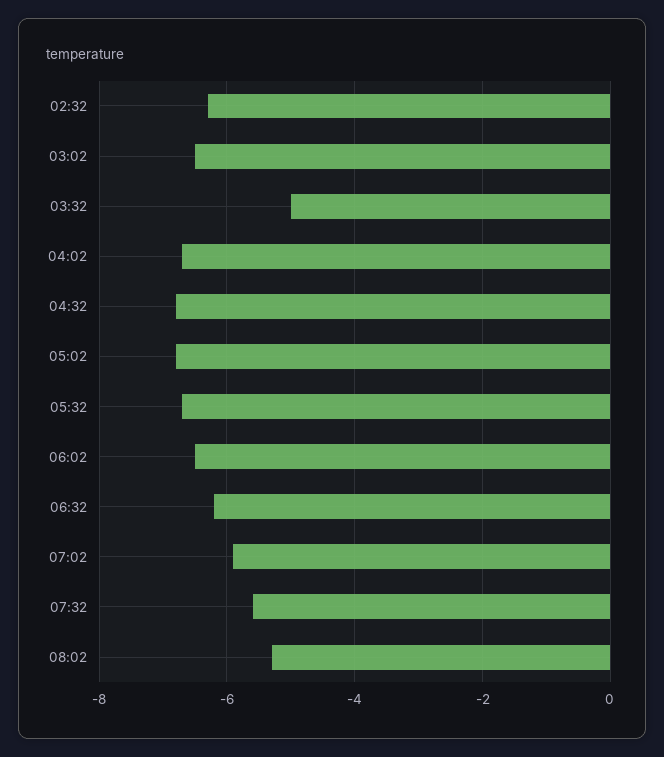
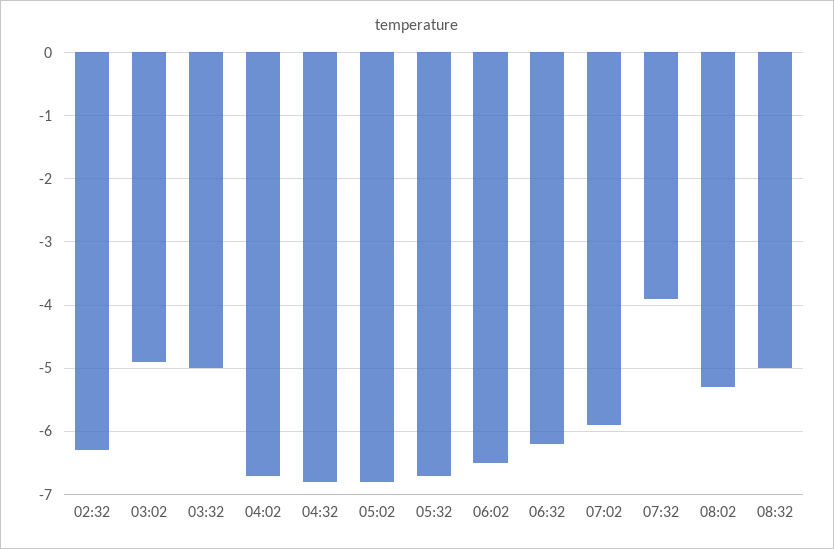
03:02: -6.5 -> -4.9
07:32: -5.5 -> -3.9
08:32: none -> -5

